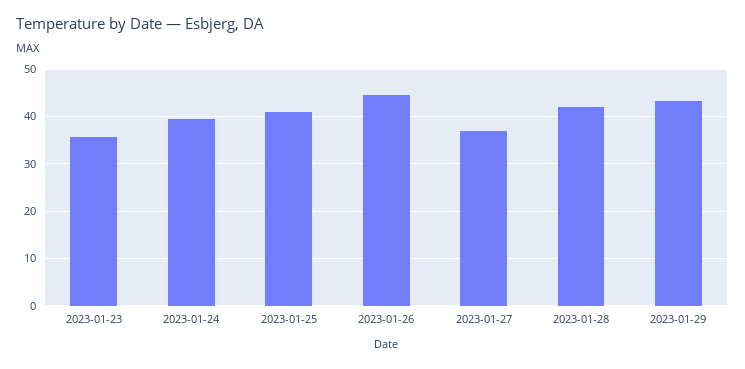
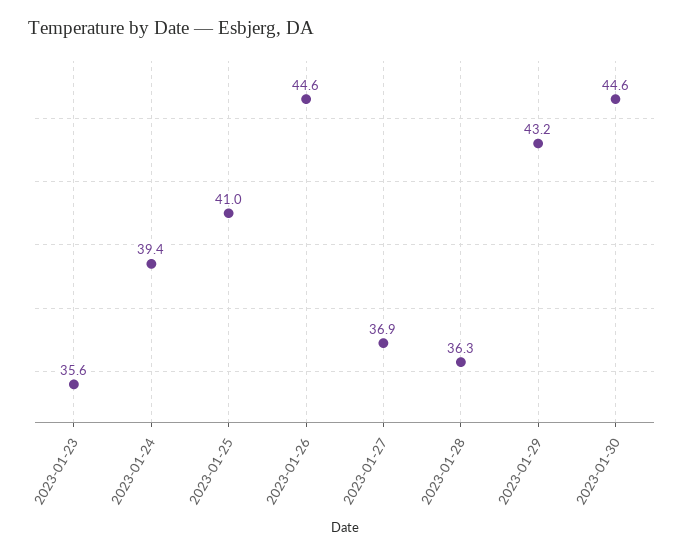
2023-01-28: 42 -> 36.3
2023-01-30: none -> 44.6

